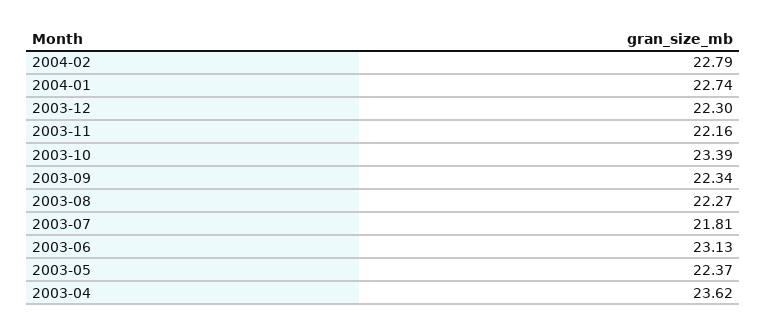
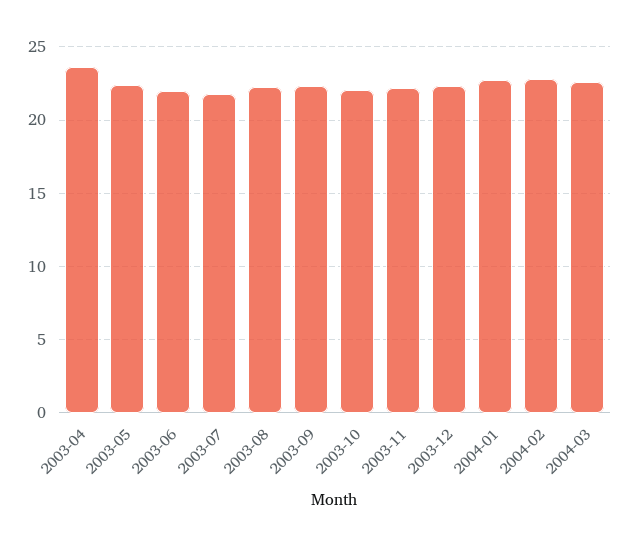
2003-10: 23.39 -> 22
2003-06: 23.13 -> 22
2004-03: none -> 22.5

